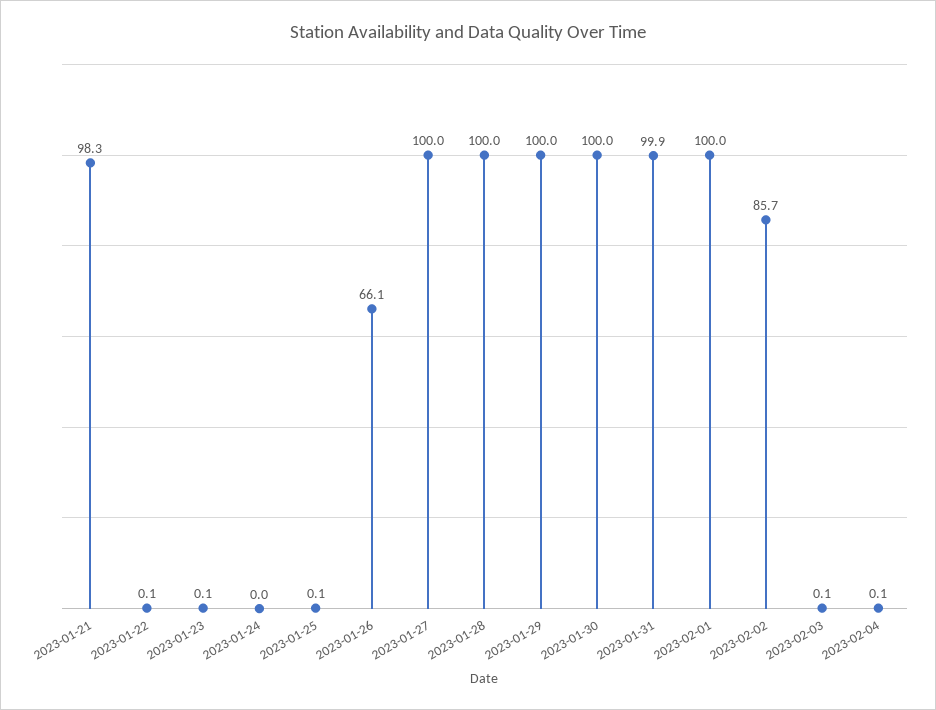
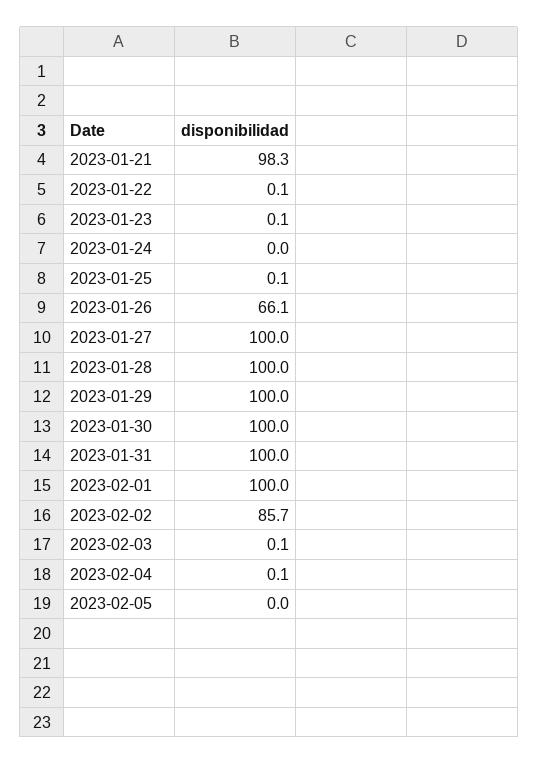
2023-01-31: 99.9 -> 100
2023-02-05: none -> 0

